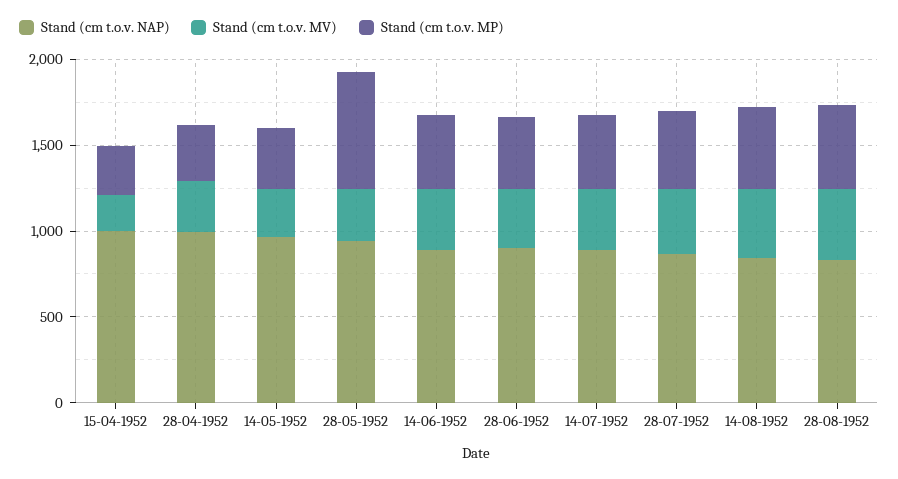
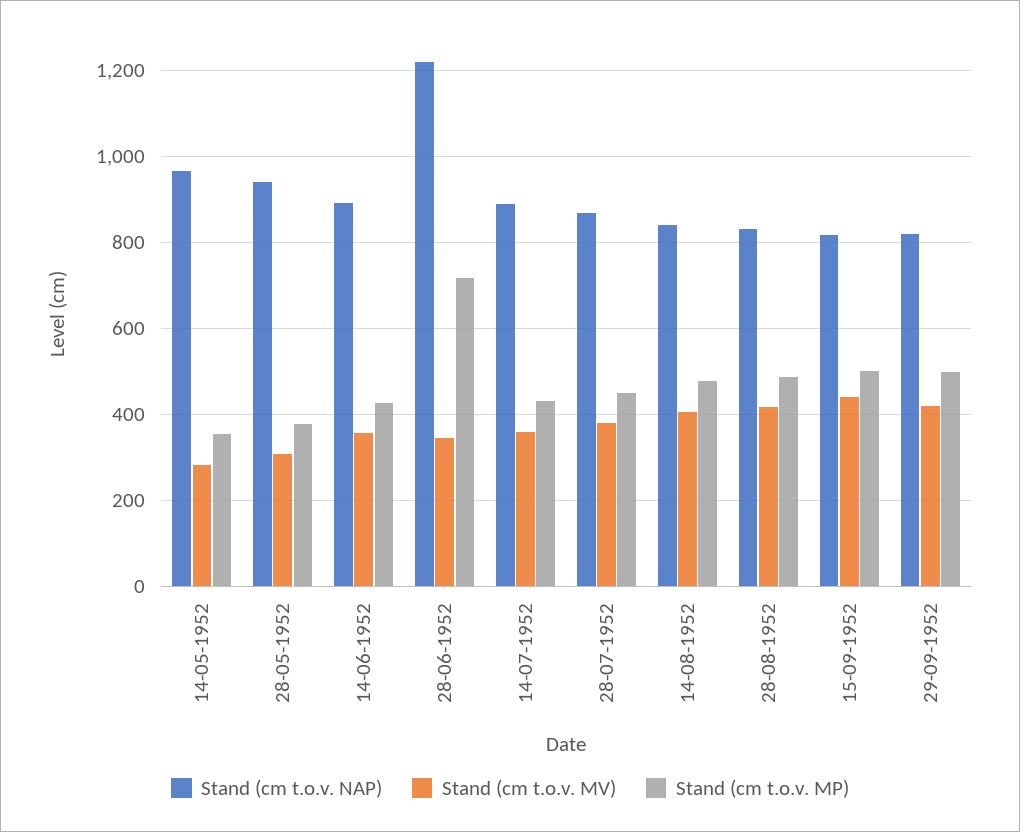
Stand (cm t.o.v. NAP), 15-04-1952: 1000 -> none
Stand (cm t.o.v. MV), 15-04-1952: 200 -> none
Stand (cm t.o.v. MP), 15-04-1952: 300 -> none
Stand (cm t.o.v. NAP), 28-04-1952: 1000 -> none
Stand (cm t.o.v. MV), 28-04-1952: 300 -> none
Stand (cm t.o.v. MP), 28-04-1952: 300 -> none
Stand (cm t.o.v. MP), 28-05-1952: 700 -> 380
Stand (cm t.o.v. NAP), 28-06-1952: 900 -> 1220
Stand (cm t.o.v. MP), 28-06-1952: 400 -> 720
Stand (cm t.o.v. NAP), 15-09-1952: none -> 820
Stand (cm t.o.v. MV), 15-09-1952: none -> 440
Stand (cm t.o.v. MP), 15-09-1952: none -> 500
Stand (cm t.o.v. NAP), 29-09-1952: none -> 820
Stand (cm t.o.v. MV), 29-09-1952: none -> 420
Stand (cm t.o.v. MP), 29-09-1952: none -> 500

